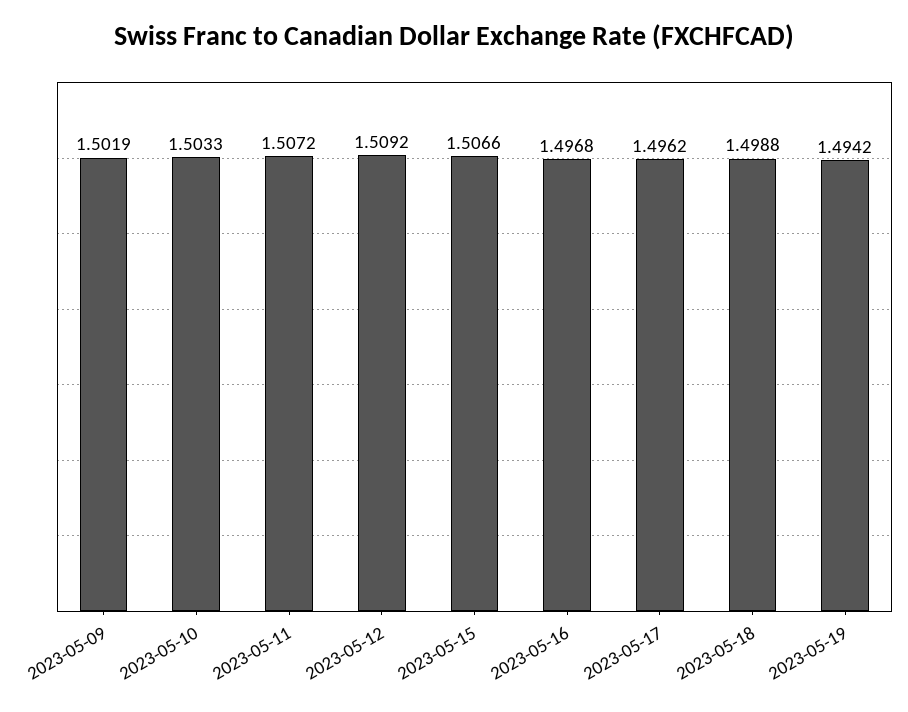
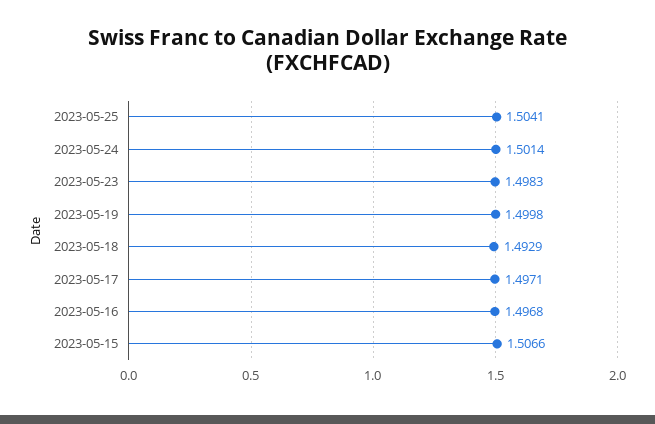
2023-05-09: 1.5019 -> none
2023-05-10: 1.5033 -> none
2023-05-11: 1.5072 -> none
2023-05-12: 1.5092 -> none
2023-05-17: 1.4962 -> 1.4971
2023-05-18: 1.4988 -> 1.4929
2023-05-19: 1.4942 -> 1.4998
2023-05-25: none -> 1.5041
2023-05-24: none -> 1.5014
2023-05-23: none -> 1.4983

